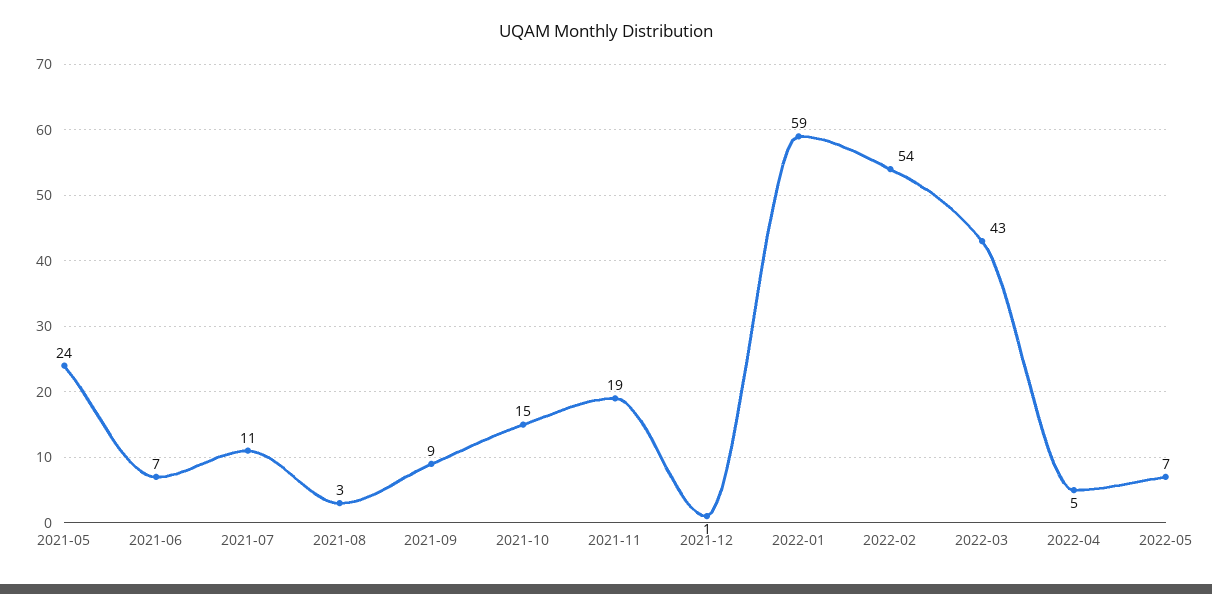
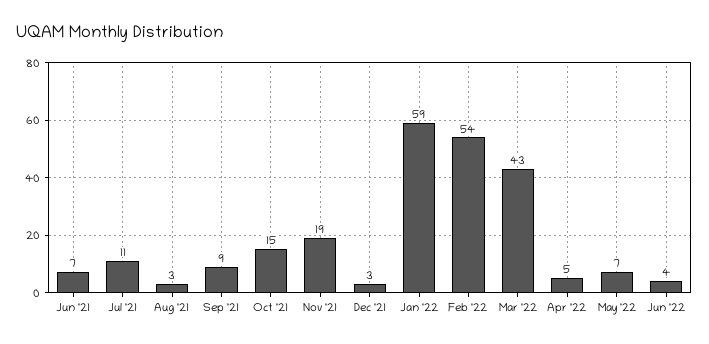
2021-05: 24 -> none
2021-12: 1 -> 3
Jun '22: none -> 4

